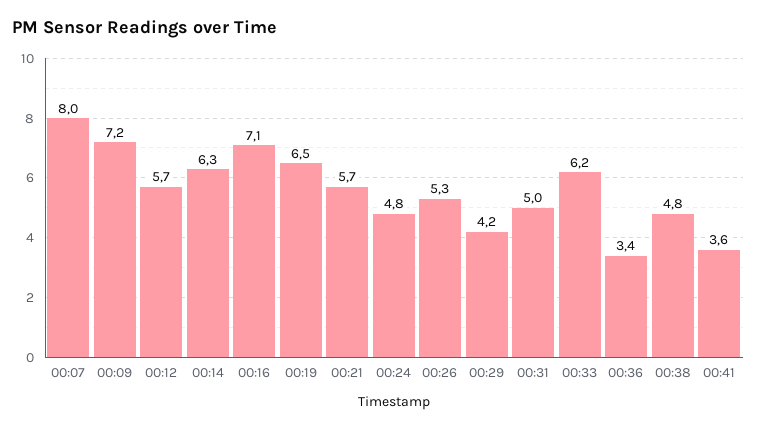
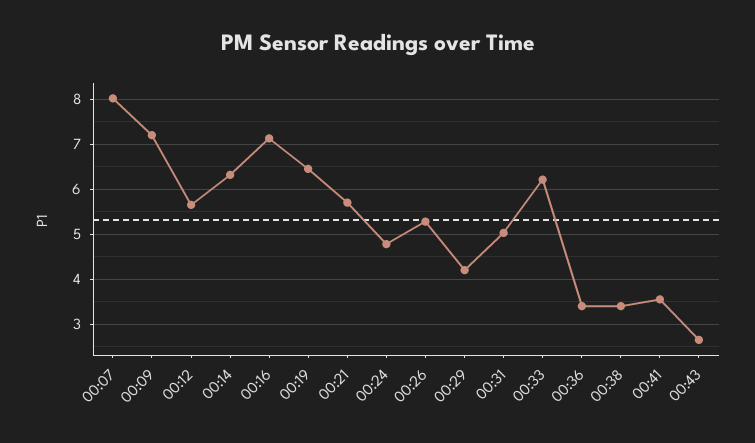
00:38: 4.8 -> 3.4
00:43: none -> 2.6

